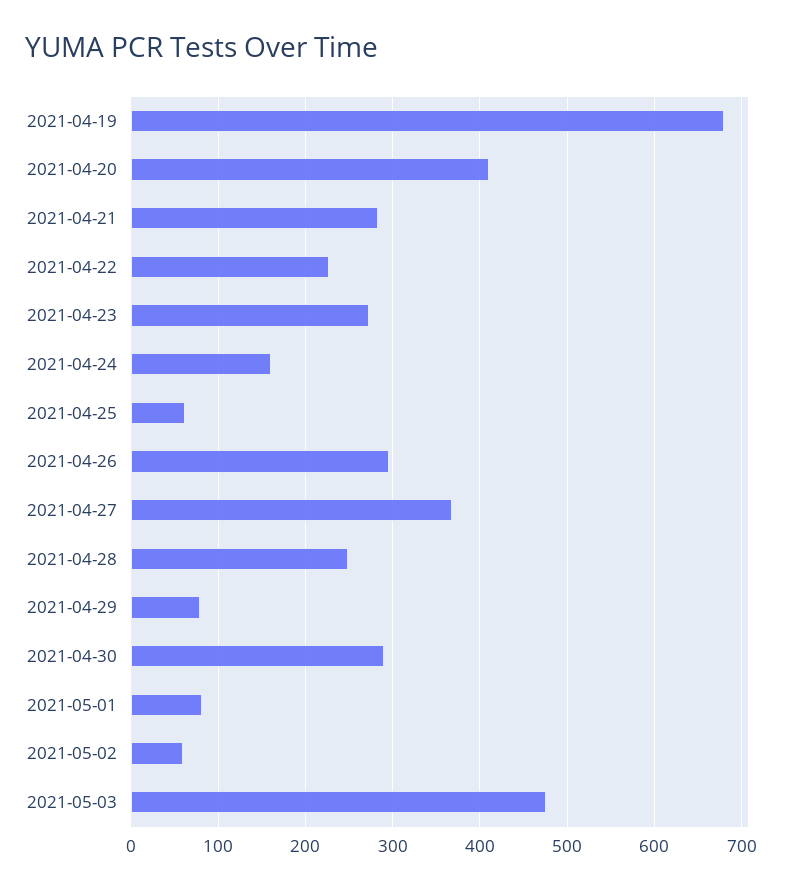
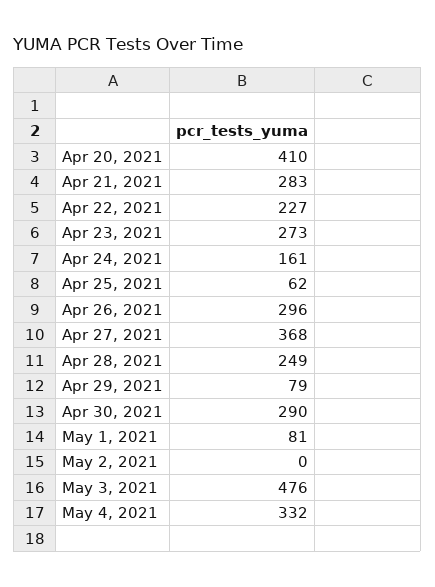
2021-04-19: 680 -> none
2021-05-02: 60 -> 0
May 4, 2021: none -> 332

